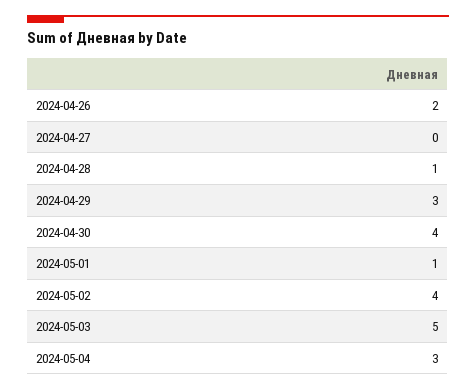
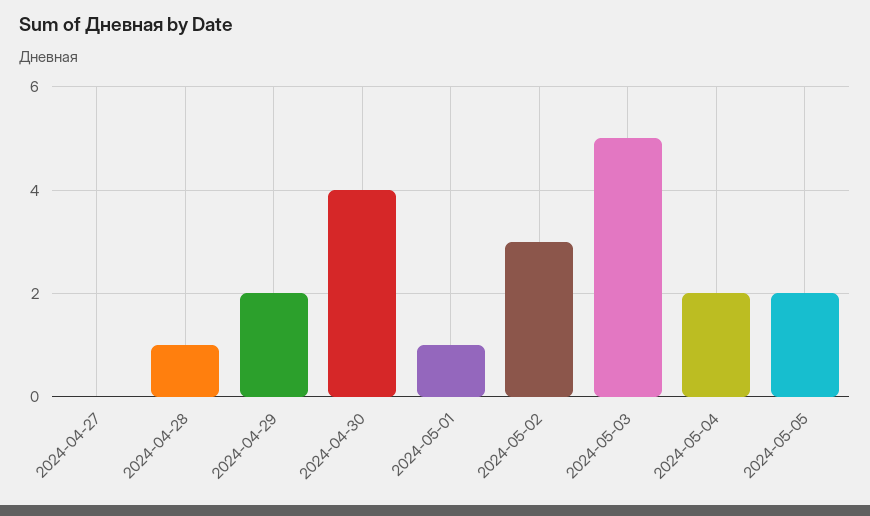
2024-04-26: 2 -> none
2024-04-29: 3 -> 2
2024-05-02: 4 -> 3
2024-05-04: 3 -> 2
2024-05-05: none -> 2

